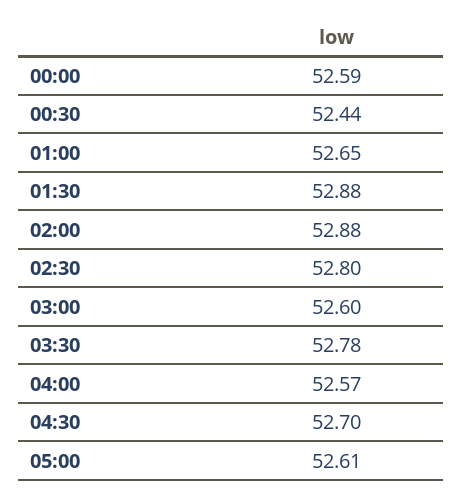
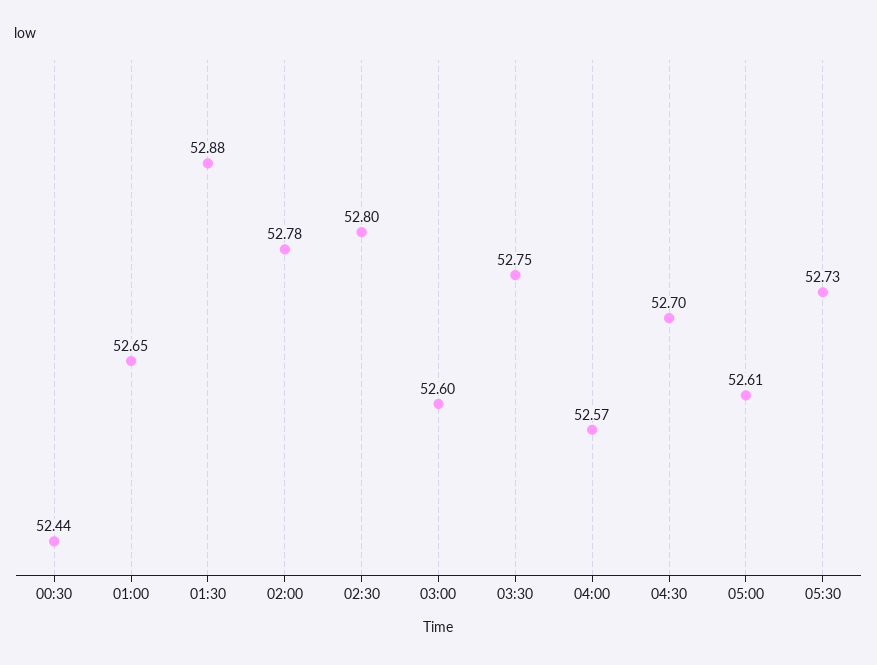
00:00: 52.59 -> none
02:00: 52.88 -> 52.78
03:30: 52.78 -> 52.75
05:30: none -> 52.73

